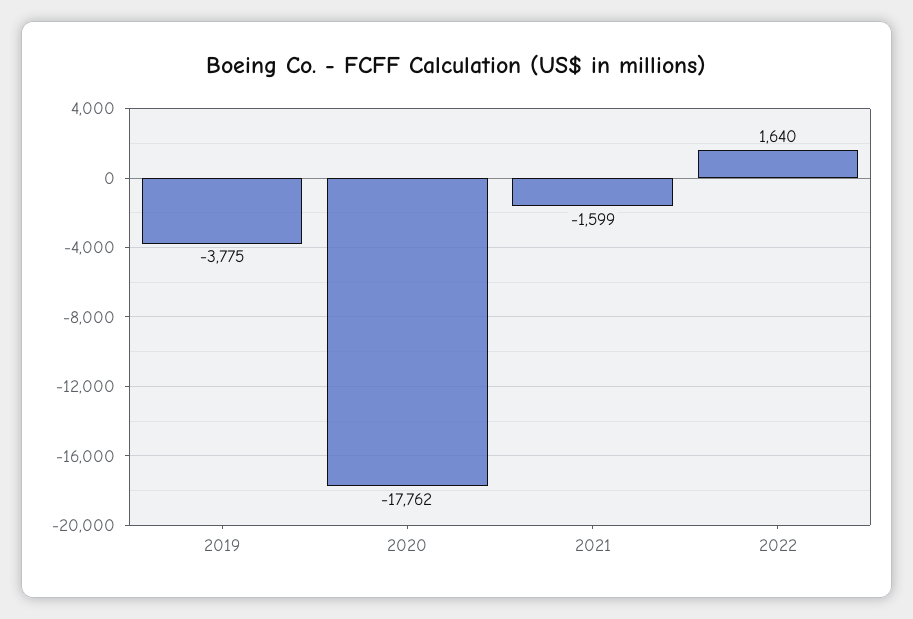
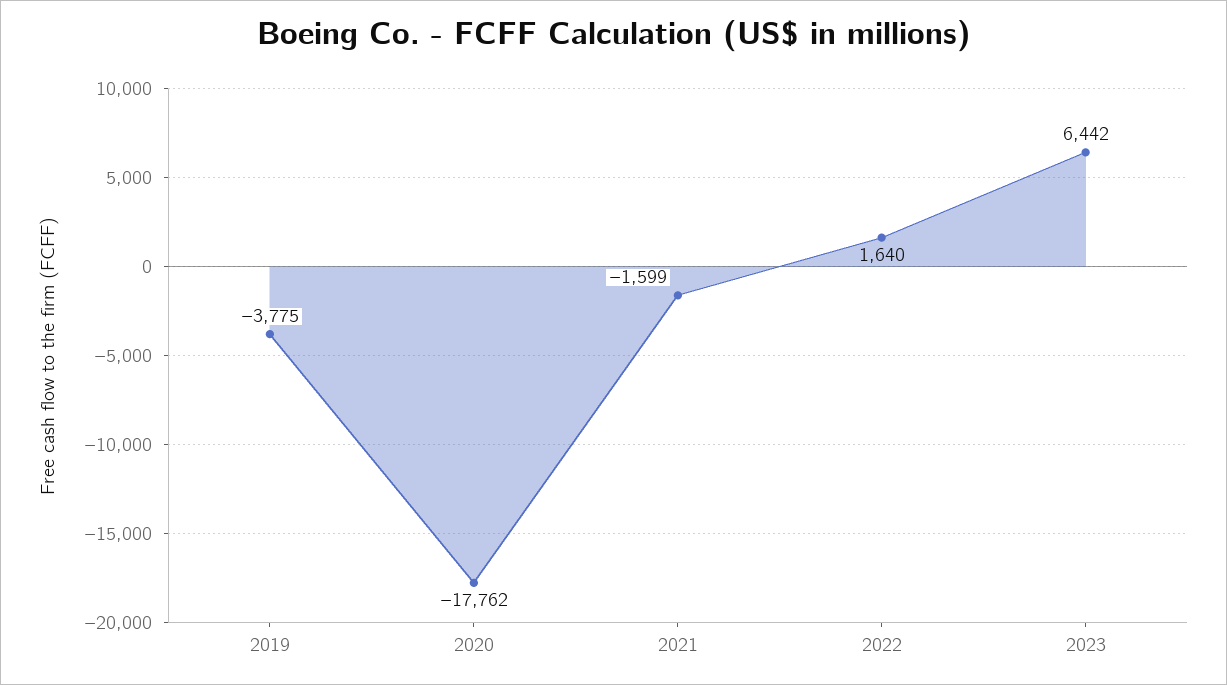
2023: none -> 6442

